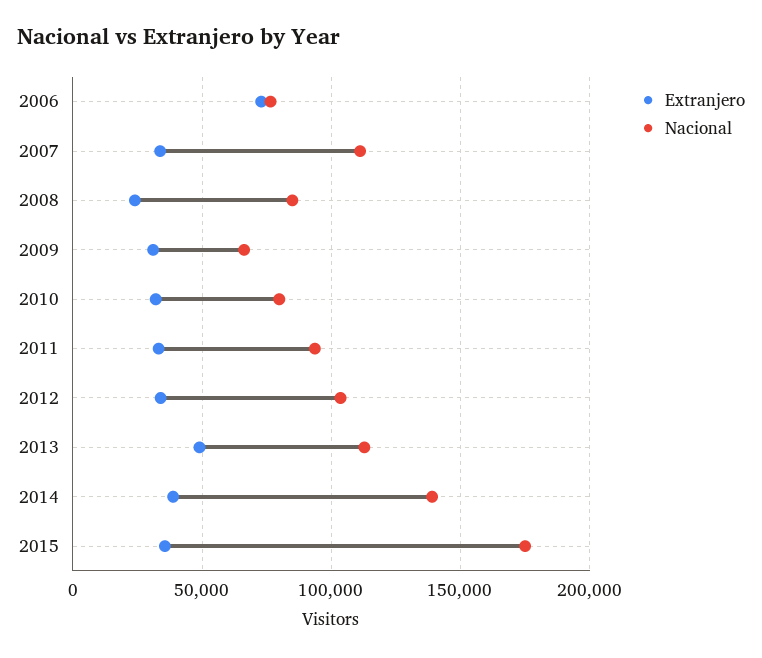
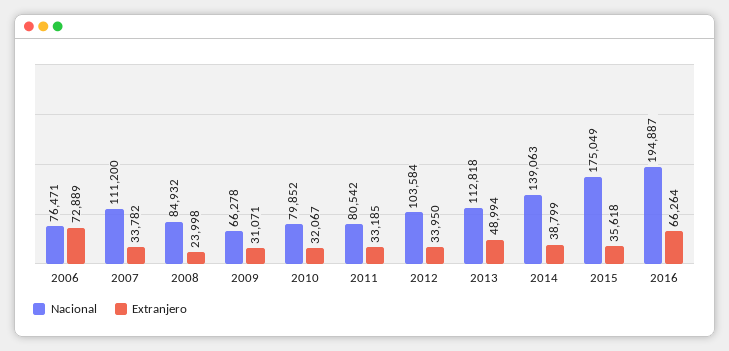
Nacional, 2011: 95000 -> 80542
Nacional, 2016: none -> 194887
Extranjero, 2016: none -> 66264

